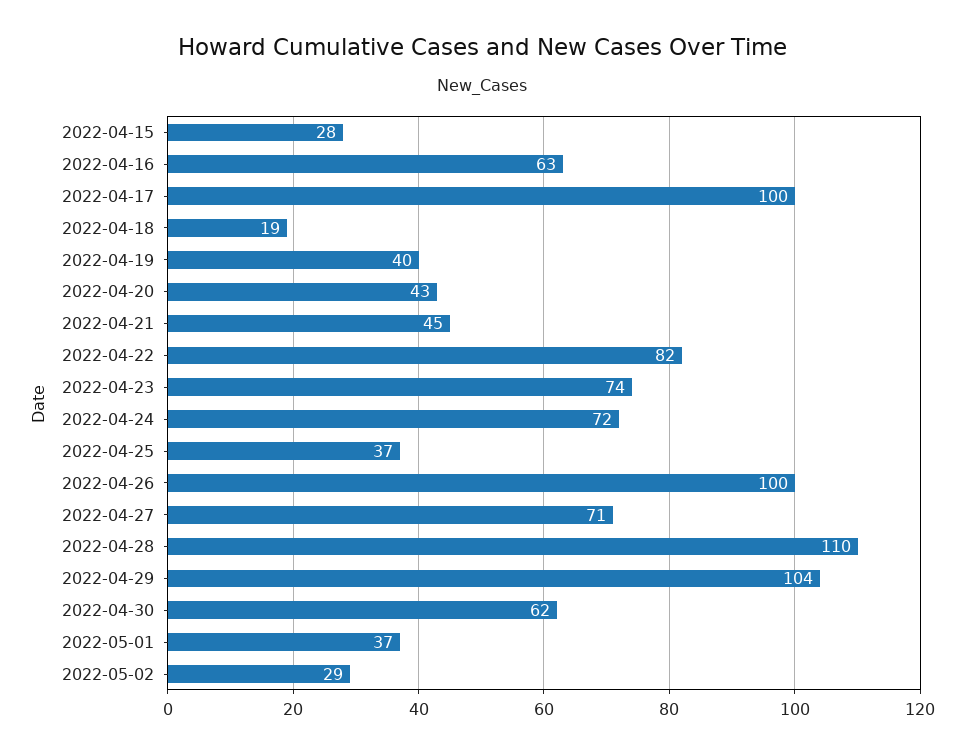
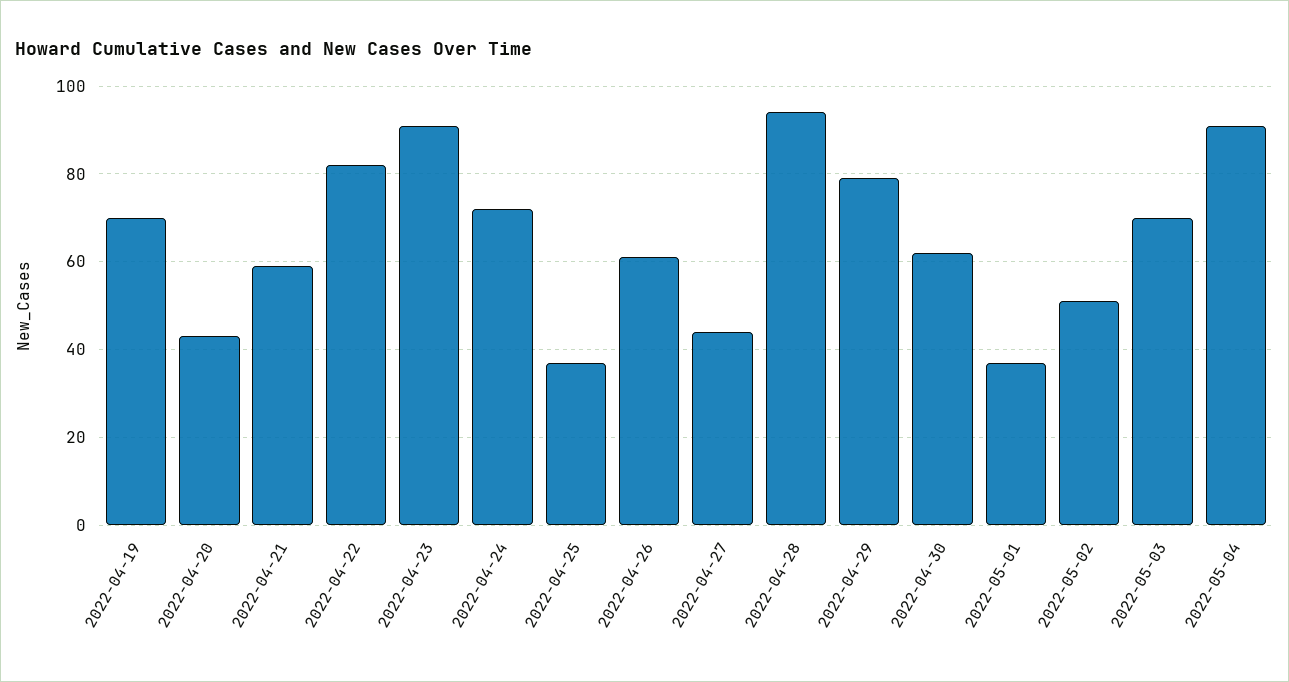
2022-04-15: 28 -> none
2022-04-16: 63 -> none
2022-04-17: 100 -> none
2022-04-18: 19 -> none
2022-04-19: 40 -> 70
2022-04-21: 45 -> 60
2022-04-23: 74 -> 90
2022-04-26: 100 -> 60
2022-04-27: 71 -> 45
2022-04-28: 110 -> 95
2022-04-29: 104 -> 80
2022-05-02: 29 -> 50
2022-05-03: none -> 70
2022-05-04: none -> 90

